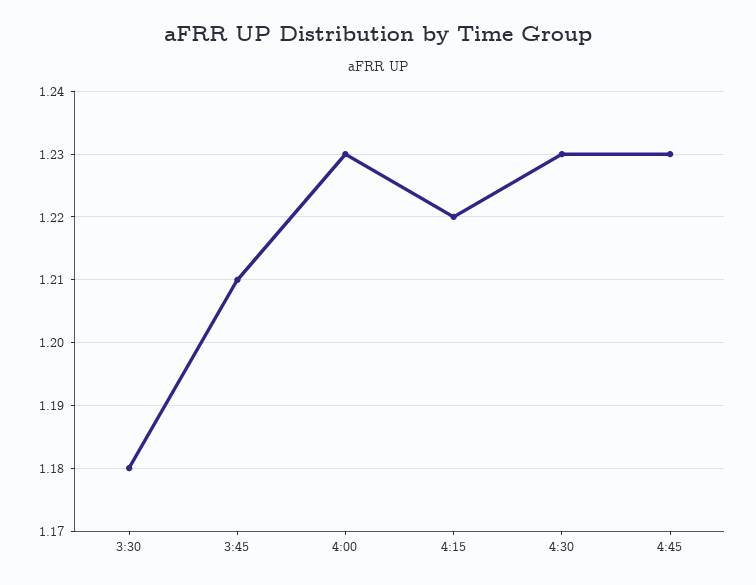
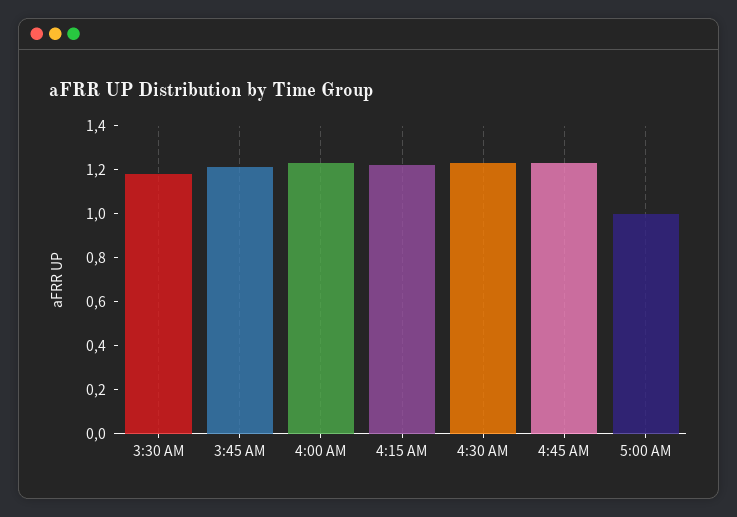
5:00 AM: none -> 1

